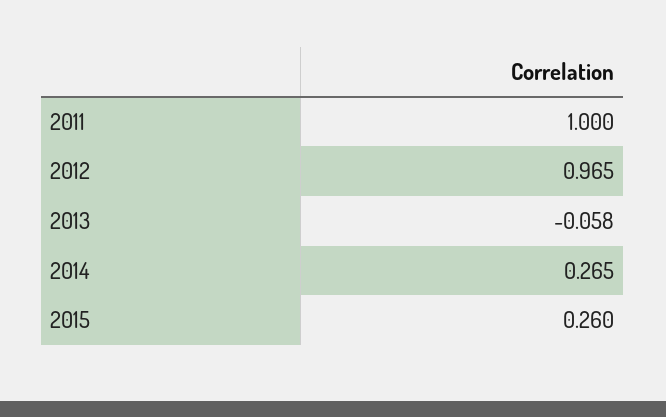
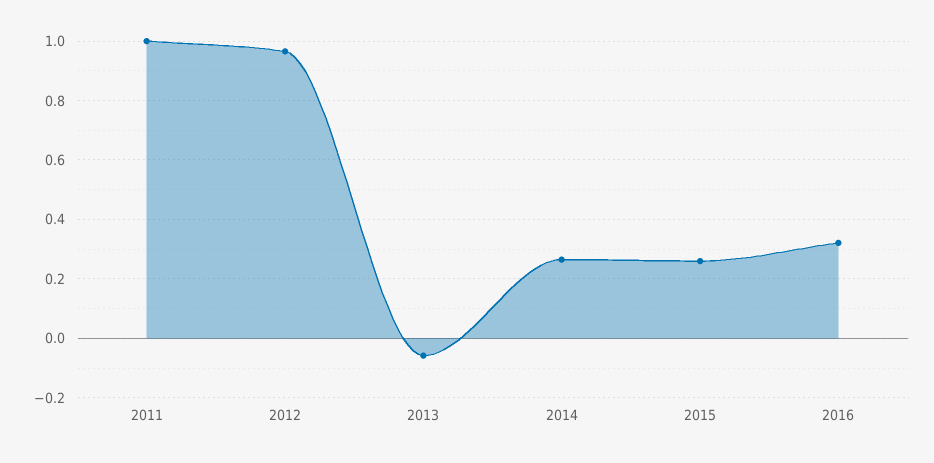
2016: none -> 0.325

